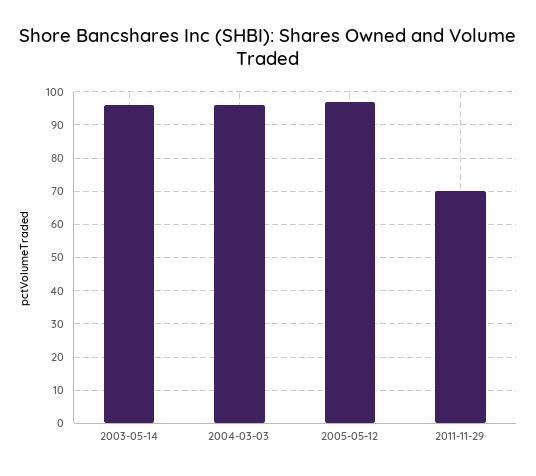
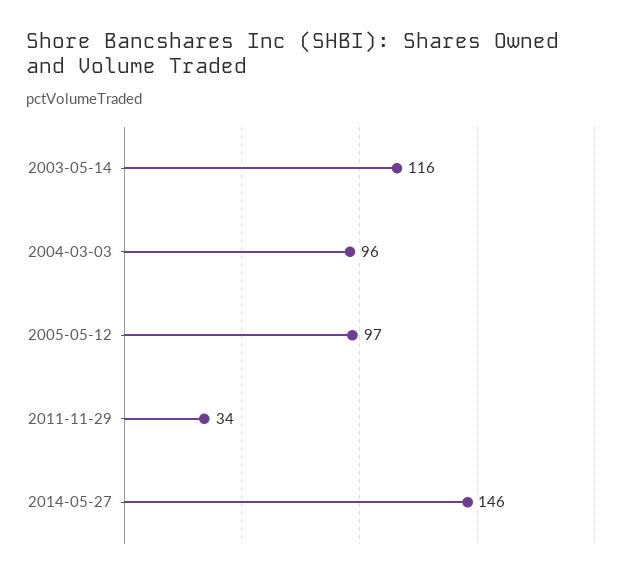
2003-05-14: 95 -> 116
2011-11-29: 70 -> 34
2014-05-27: none -> 146

